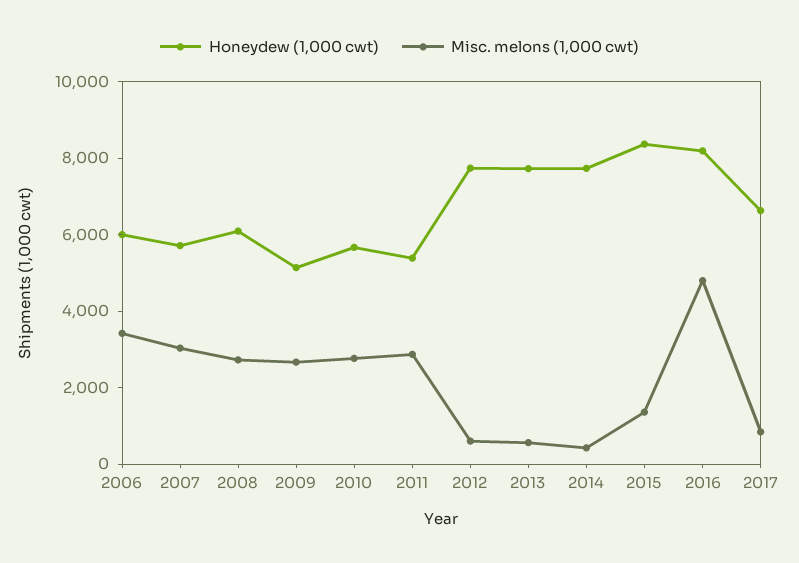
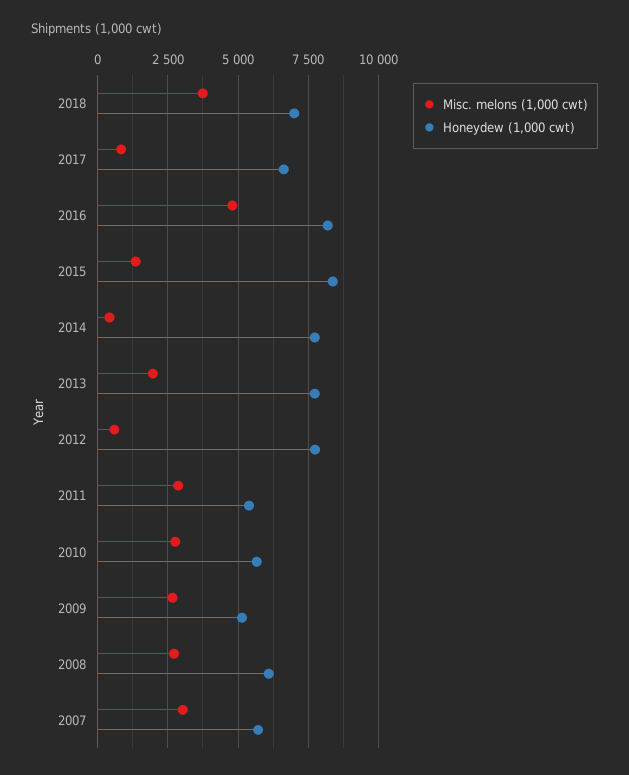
Honeydew (1,000 cwt), 2006: 6000 -> none
Misc. melons (1,000 cwt), 2006: 3500 -> none
Misc. melons (1,000 cwt), 2013: 500 -> 2000
Misc. melons (1,000 cwt), 2018: none -> 3750
Honeydew (1,000 cwt), 2018: none -> 7000

